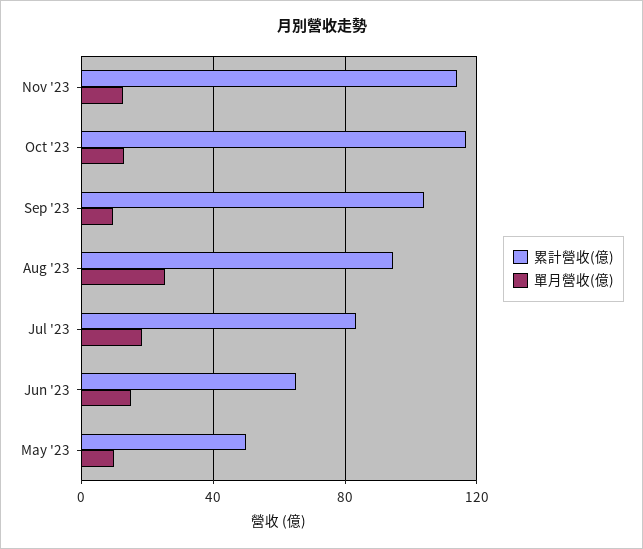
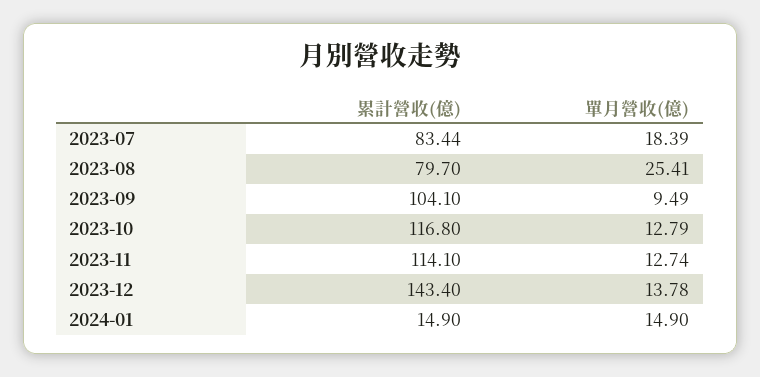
累計營收(億), Aug '23: 95 -> 79.7
累計營收(億), Jun '23: 65 -> none
單月營收(億), Jun '23: 15 -> none
累計營收(億), May '23: 50 -> none
單月營收(億), May '23: 10 -> none
累計營收(億), 2023-12: none -> 143.4
單月營收(億), 2023-12: none -> 13.78
累計營收(億), 2024-01: none -> 14.9
單月營收(億), 2024-01: none -> 14.9

